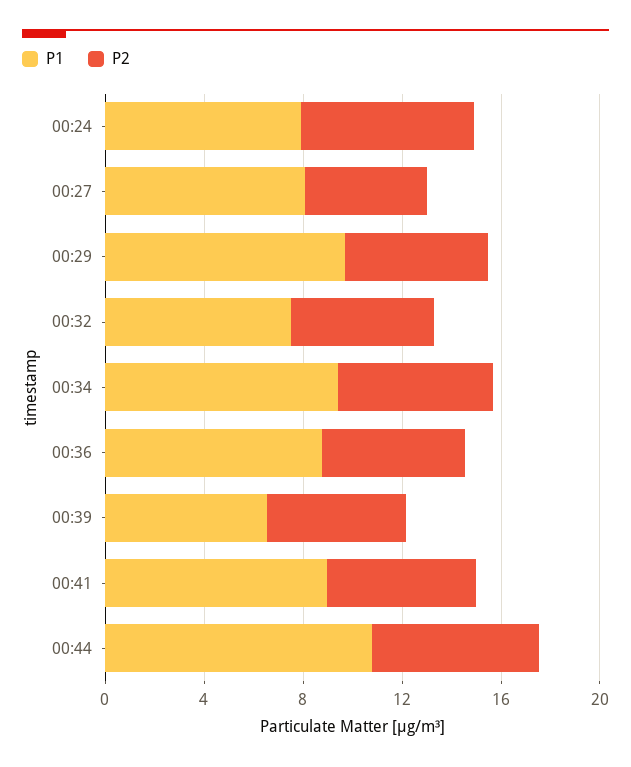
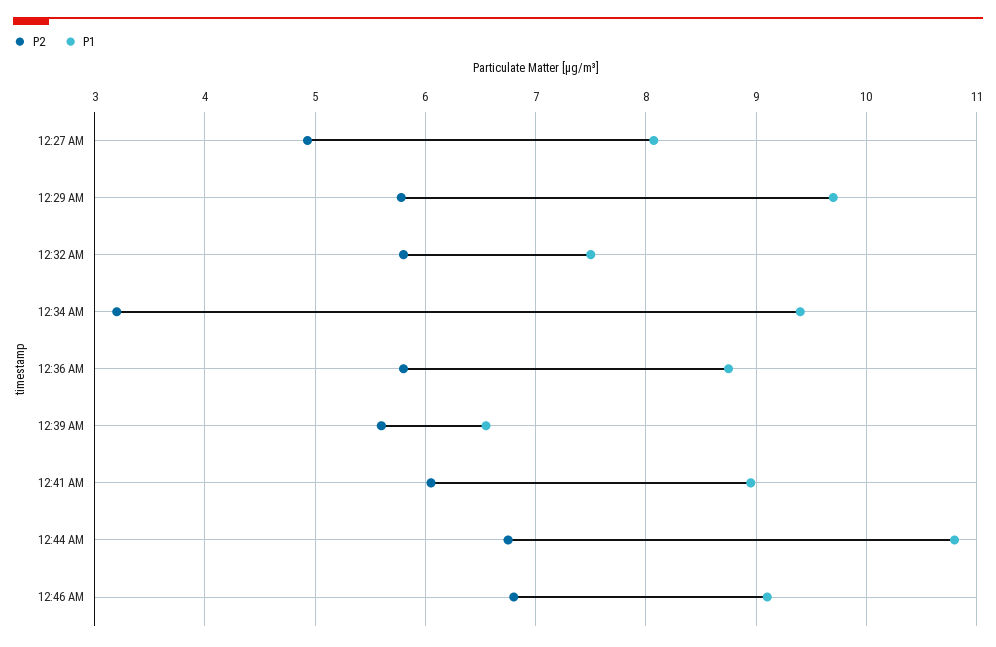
P1, 00:24: 8 -> none
P2, 00:24: 7 -> none
P2, 00:34: 6 -> 3.2
P2, 12:46 AM: none -> 6.8
P1, 12:46 AM: none -> 9.1

